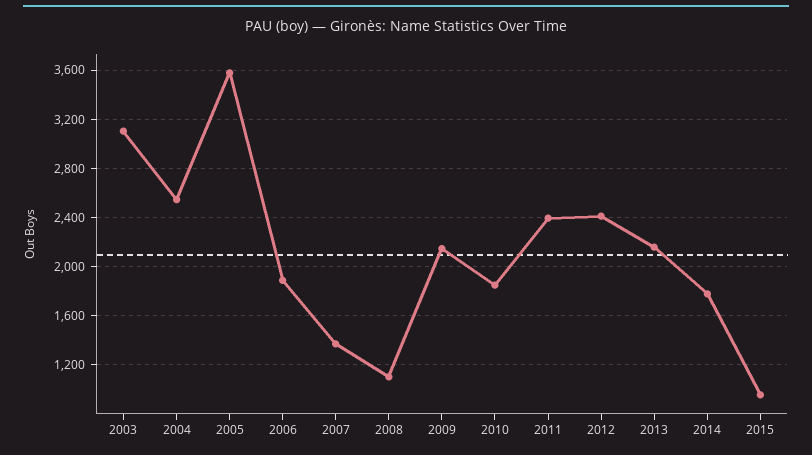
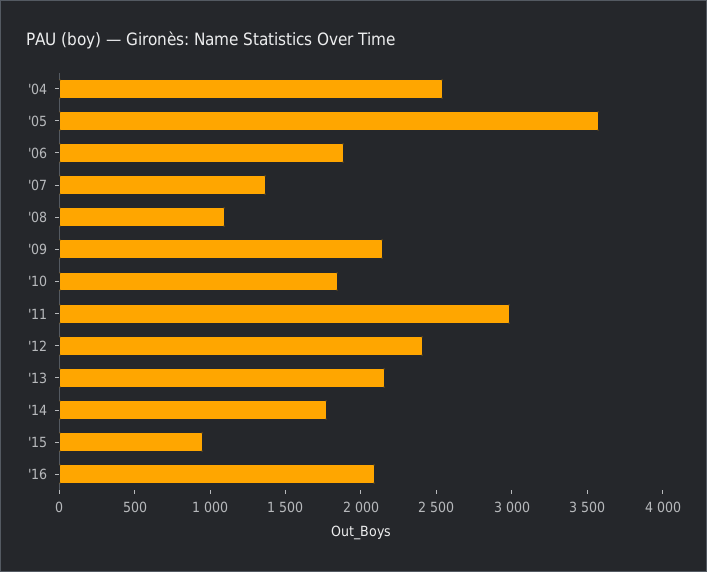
2003: 3100 -> none
2011: 2400 -> 3000
'16: none -> 2100

